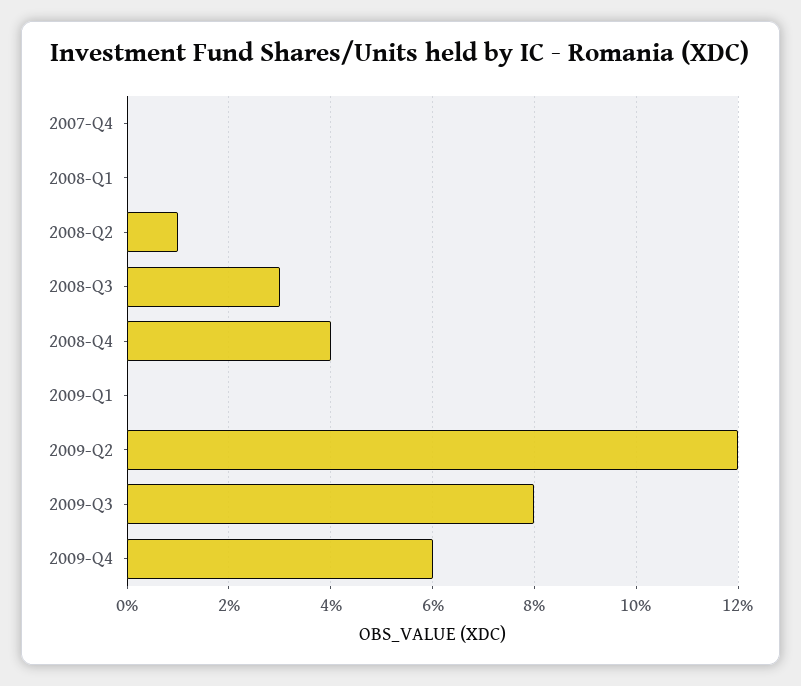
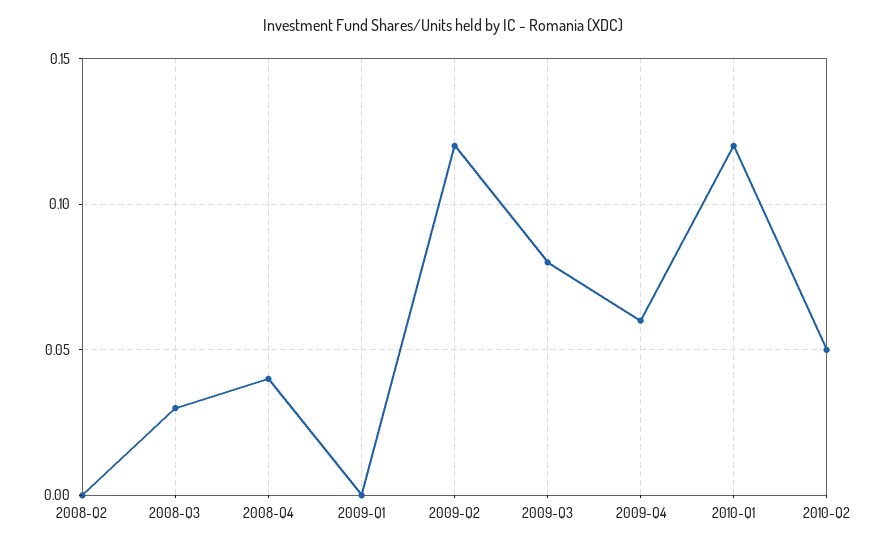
2007-Q4: 0 -> none
2008-Q1: 0 -> none
2008-Q2: 0.01 -> 0
2010-Q1: none -> 0.12
2010-Q2: none -> 0.05

